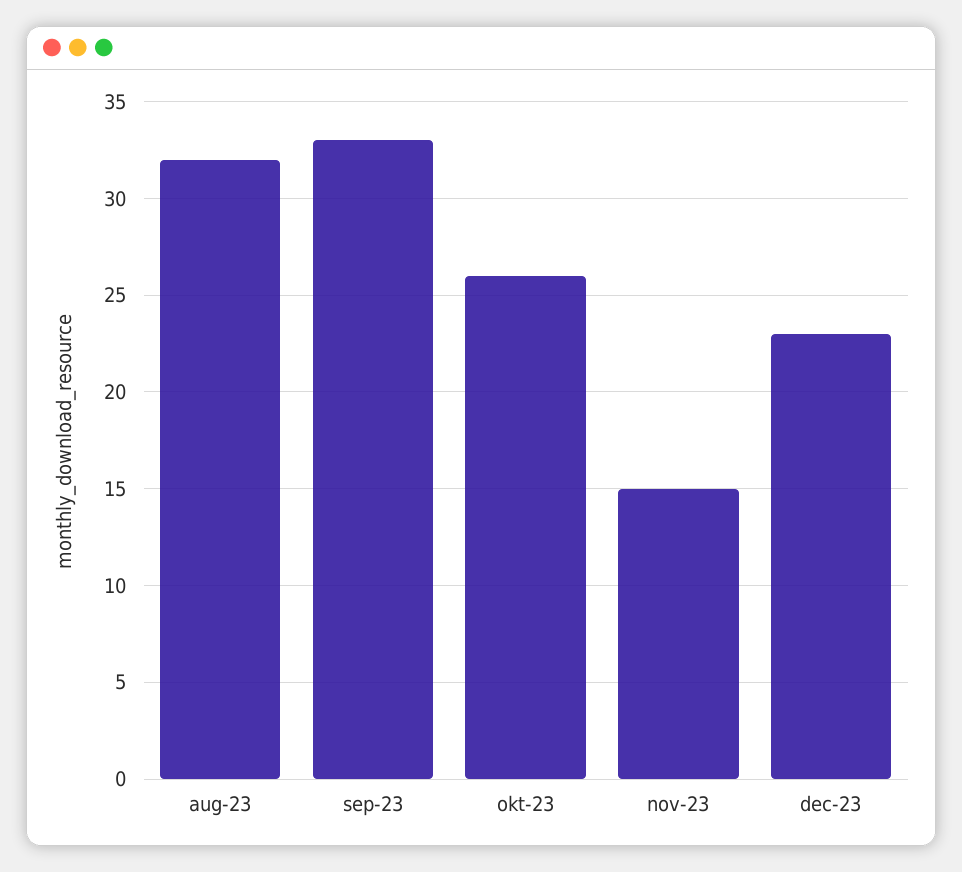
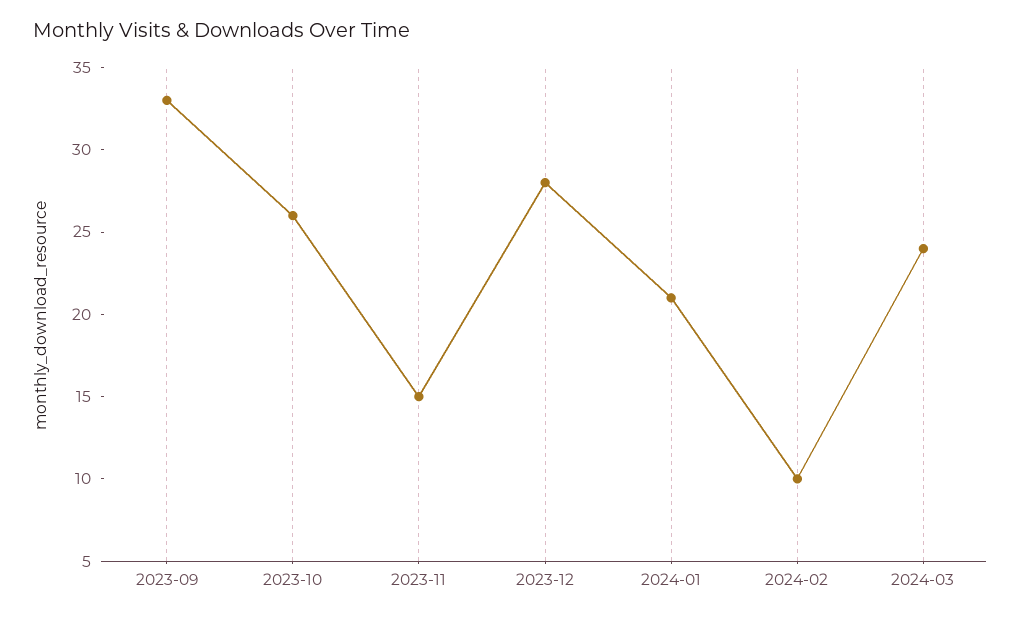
aug-23: 32 -> none
dec-23: 23 -> 28
2024-01: none -> 21
2024-02: none -> 10
2024-03: none -> 24

